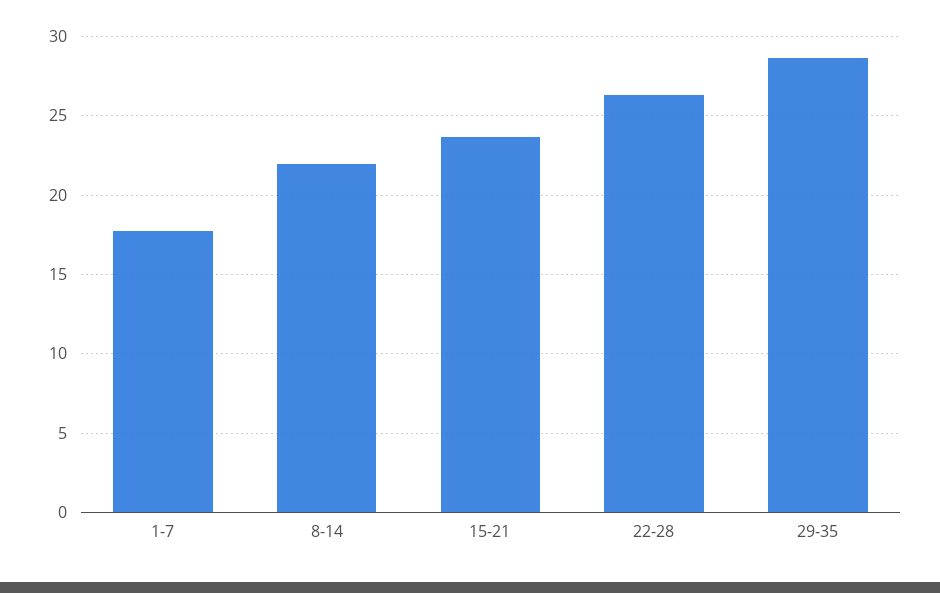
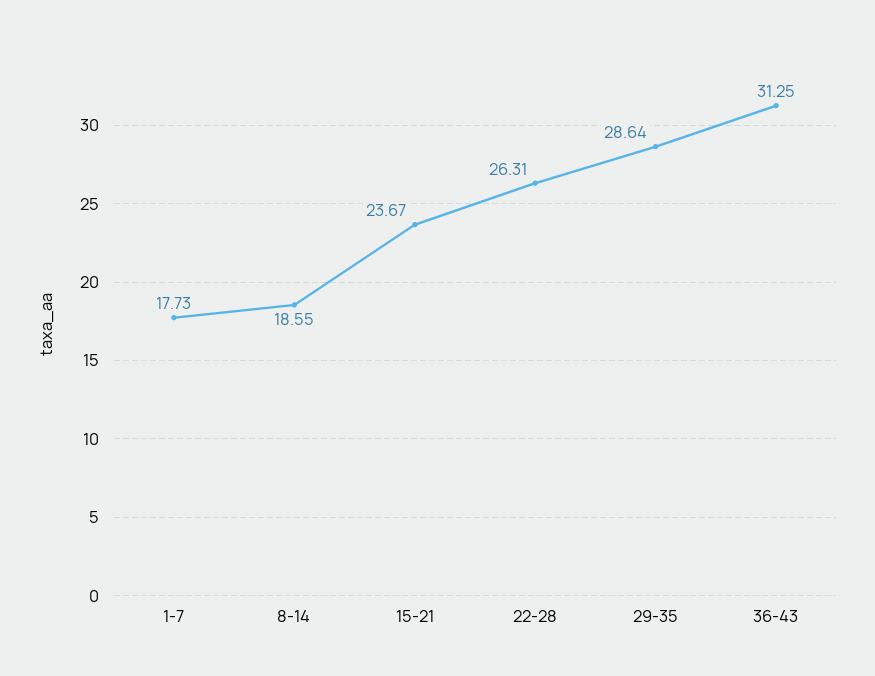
8-14: 22 -> 18.55
36-43: none -> 31.25

